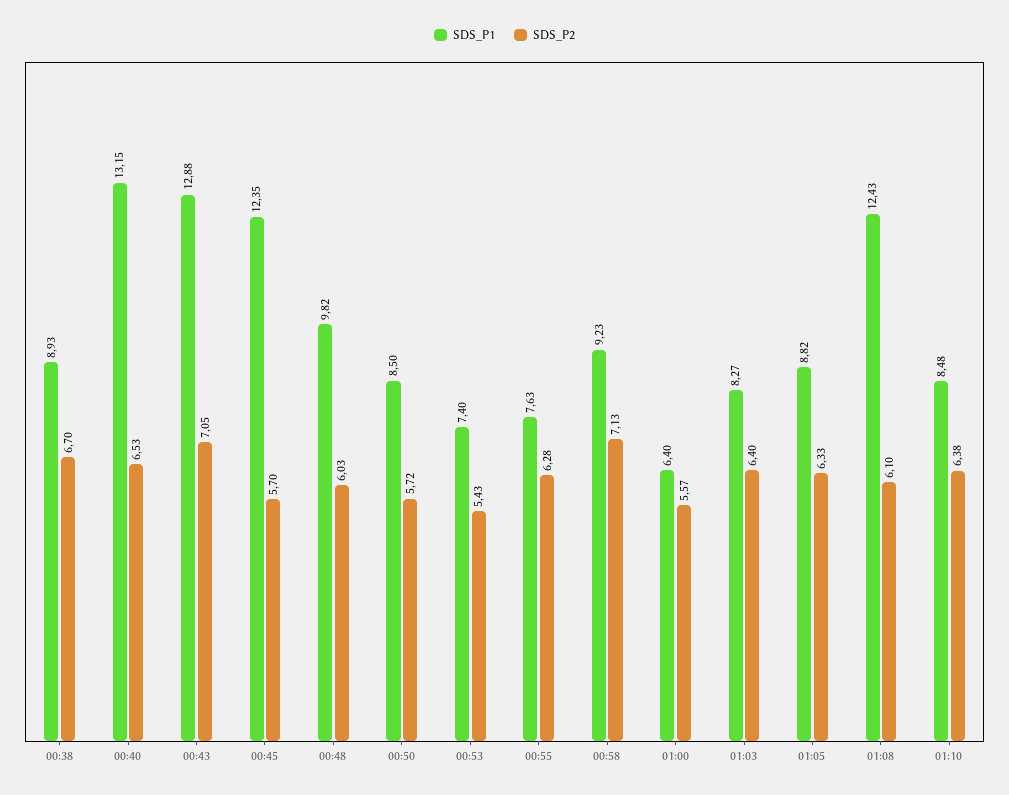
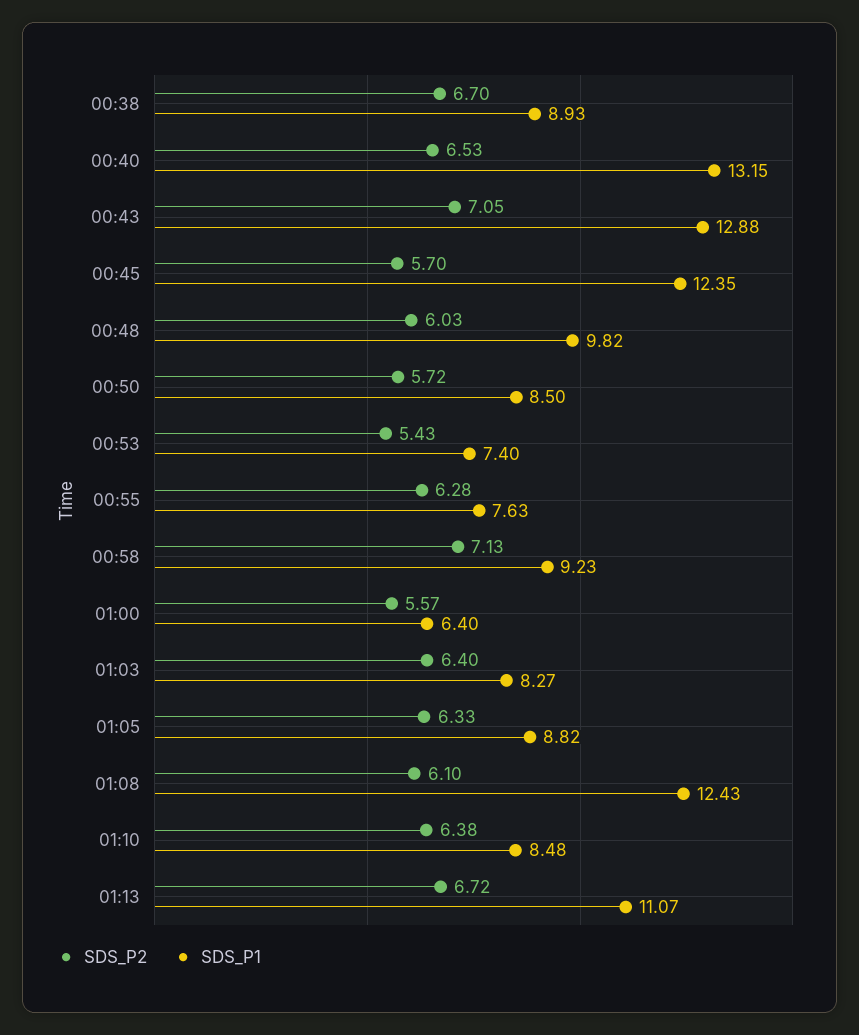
SDS_P2, 01:13: none -> 6.72
SDS_P1, 01:13: none -> 11.07

